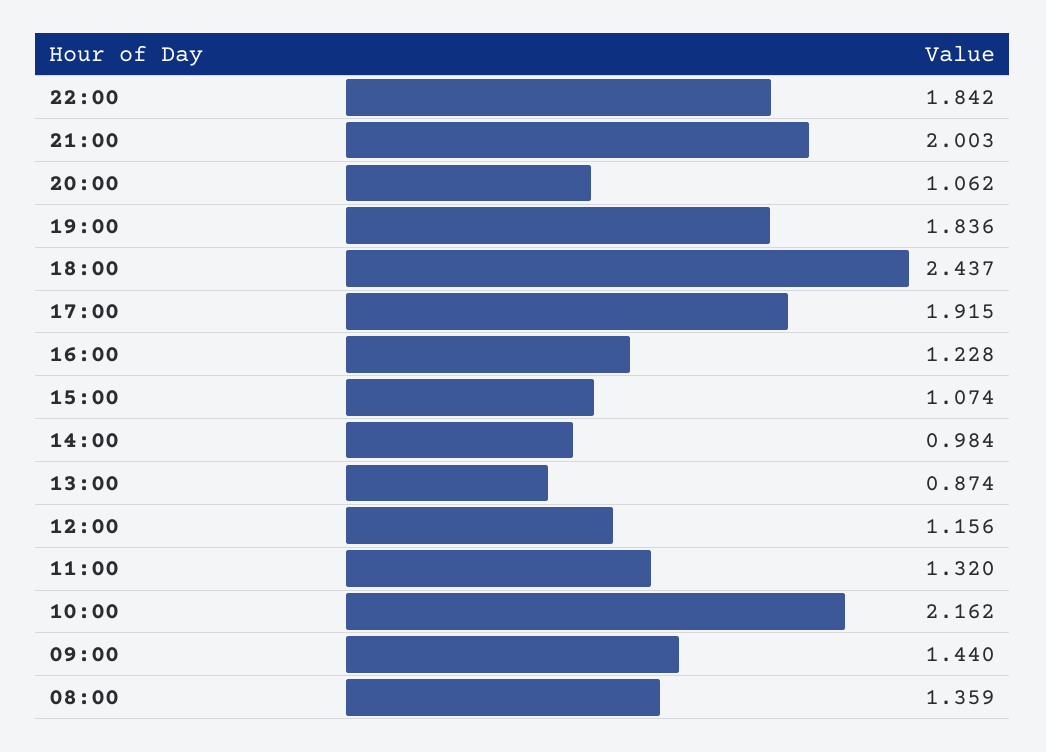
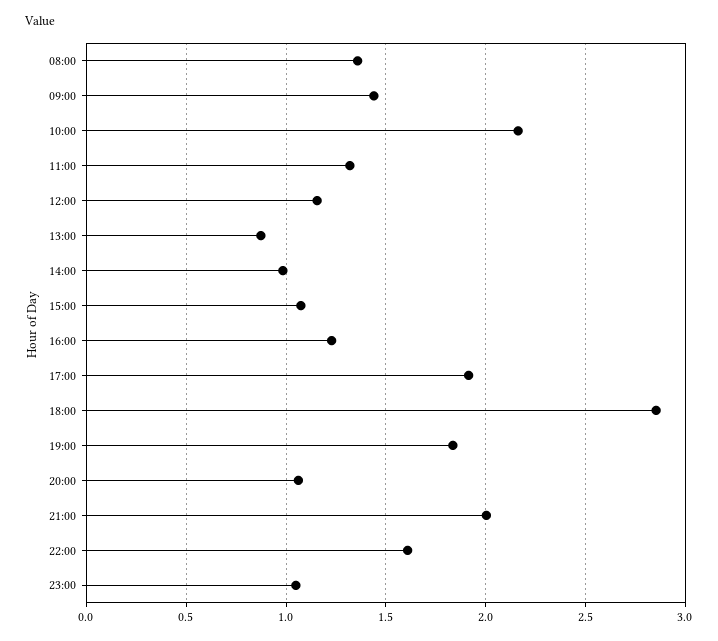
22:00: 1.842 -> 1.6
18:00: 2.437 -> 2.85
23:00: none -> 1.05

